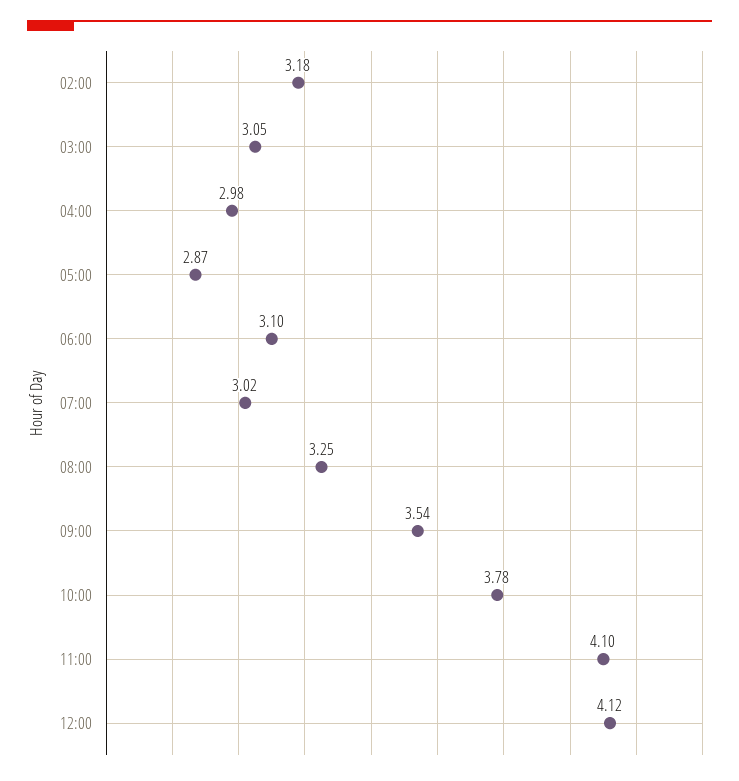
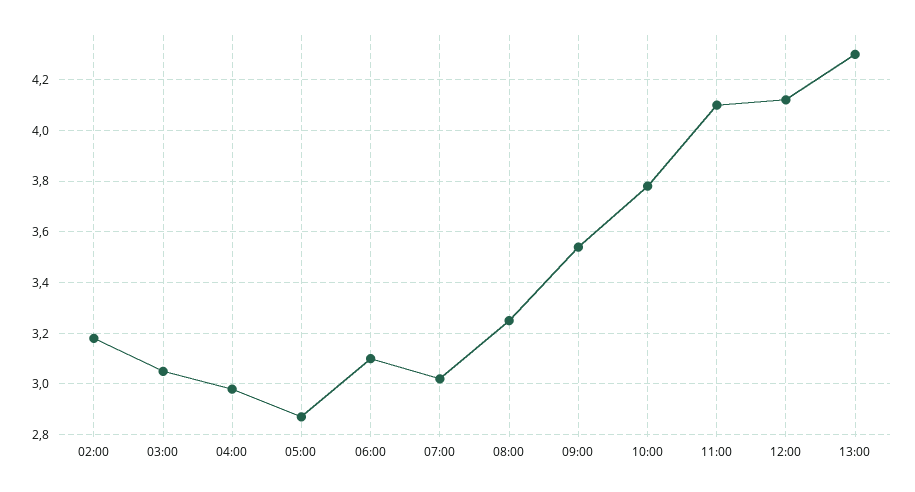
13:00: none -> 4.3

